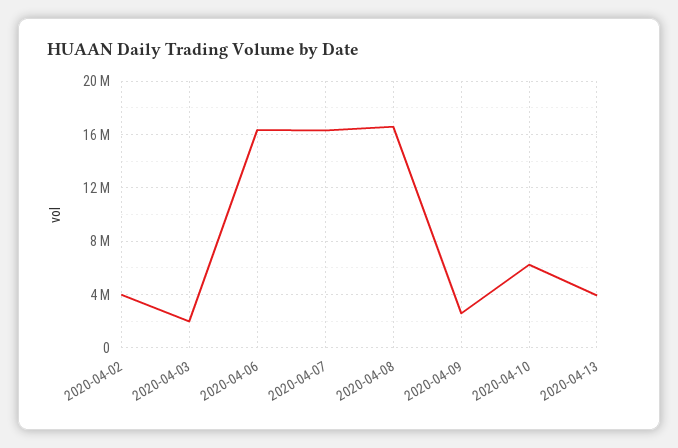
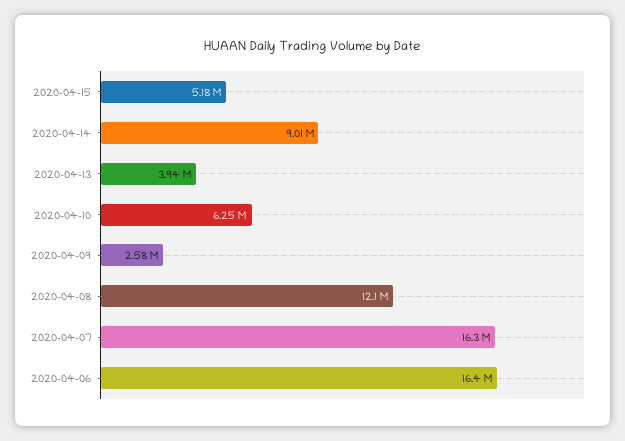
2020-04-02: 4000000 -> none
2020-04-03: 2000000 -> none
2020-04-08: 16500000 -> 12100000
2020-04-15: none -> 5180000
2020-04-14: none -> 9010000

